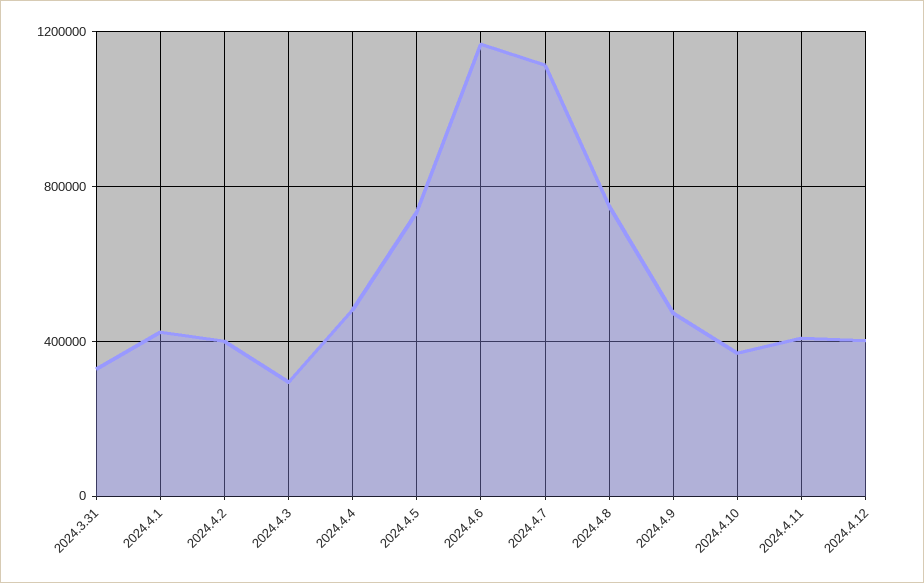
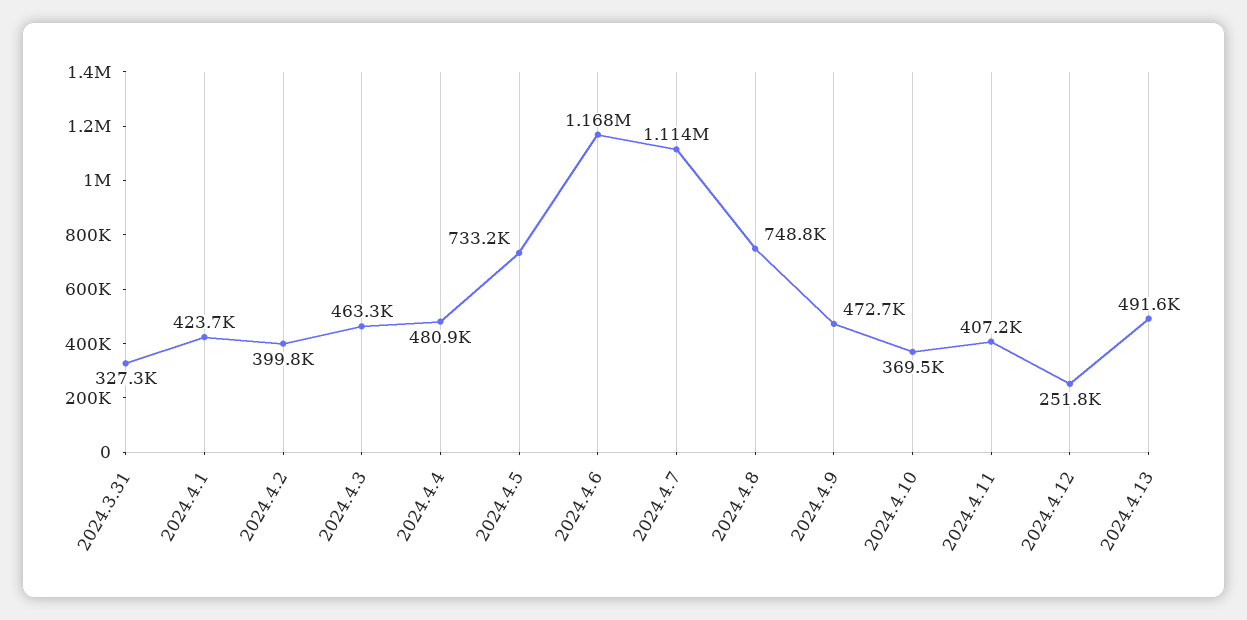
2024.4.3: 300000 -> 463300
2024.4.12: 400000 -> 251800
2024.4.13: none -> 491600

